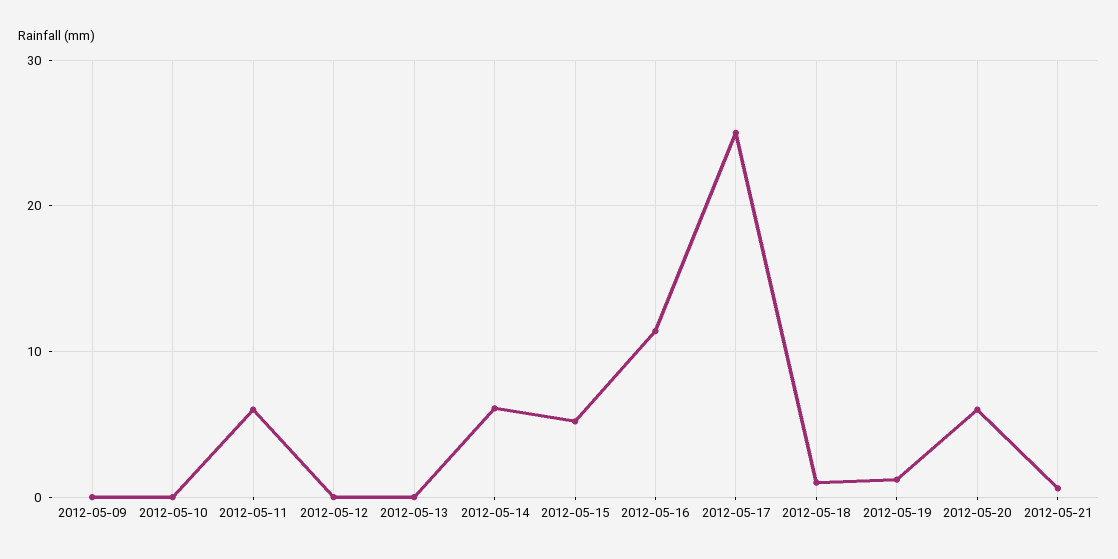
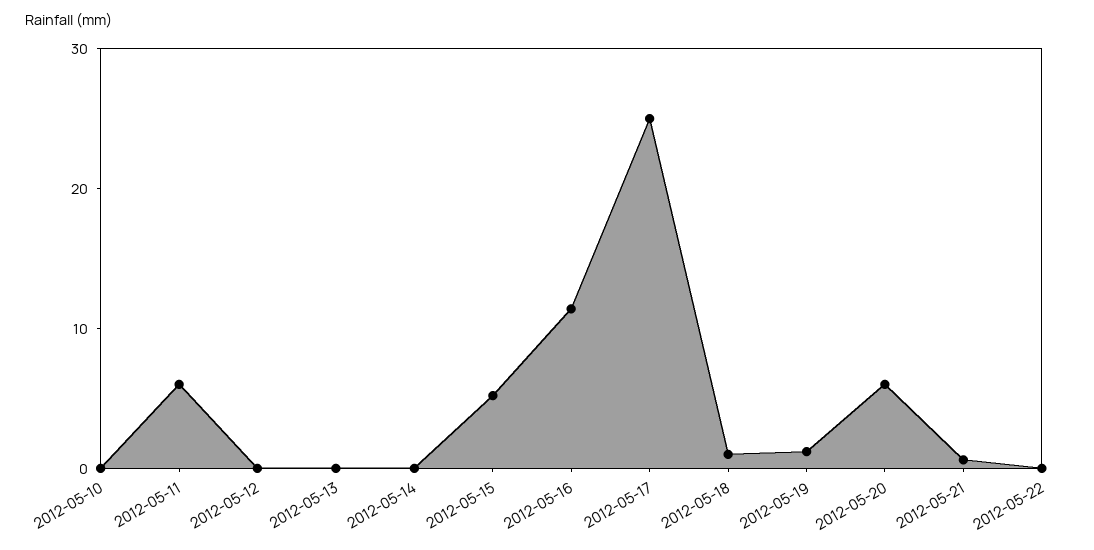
2012-05-09: 0 -> none
2012-05-14: 6 -> 0
2012-05-22: none -> 0

